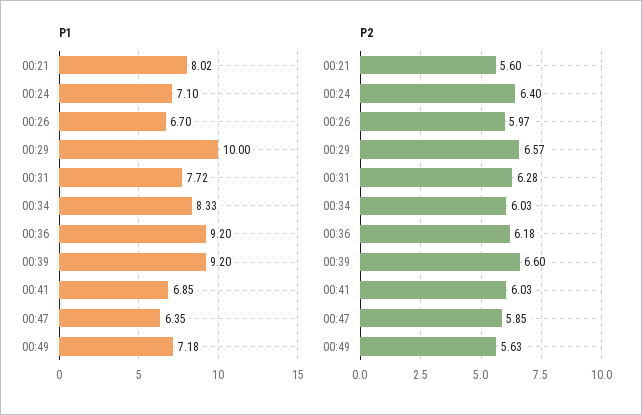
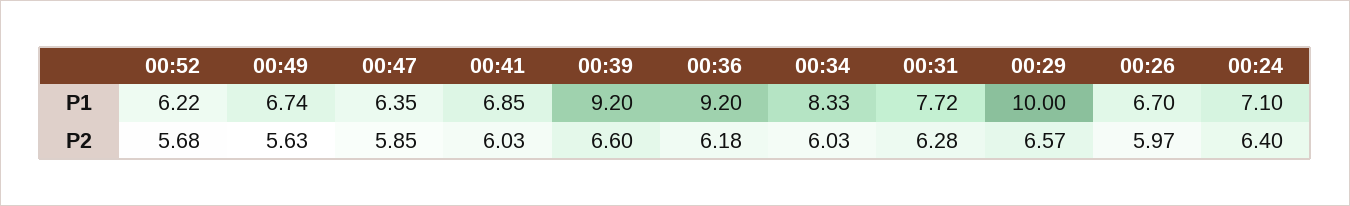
P1, 00:21: 8.02 -> none
P1, 00:49: 7.18 -> 6.74
P2, 00:21: 5.6 -> none
P1, 00:52: none -> 6.22
P2, 00:52: none -> 5.68

